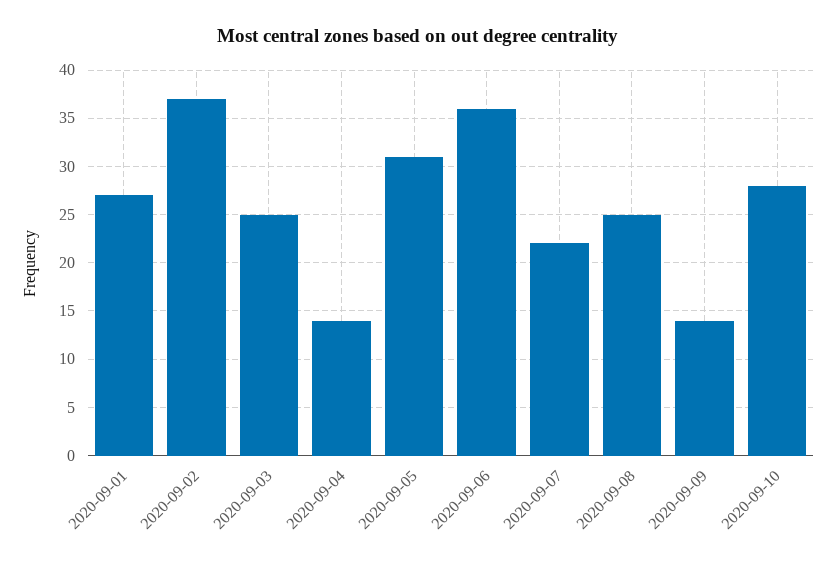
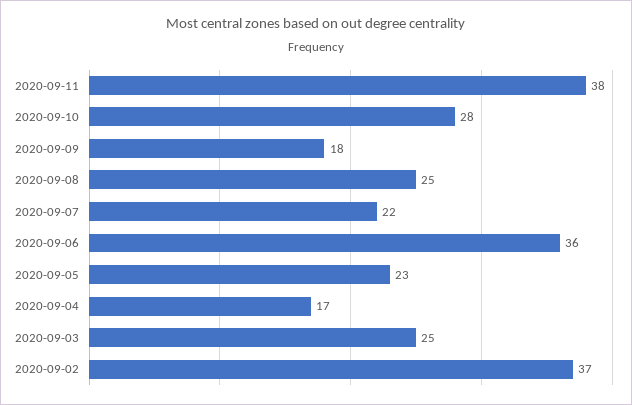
2020-09-01: 27 -> none
2020-09-04: 14 -> 17
2020-09-05: 31 -> 23
2020-09-09: 14 -> 18
2020-09-11: none -> 38

